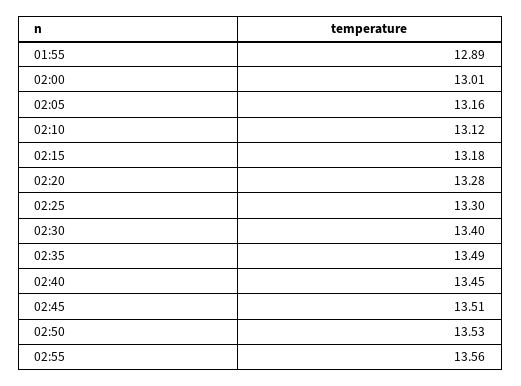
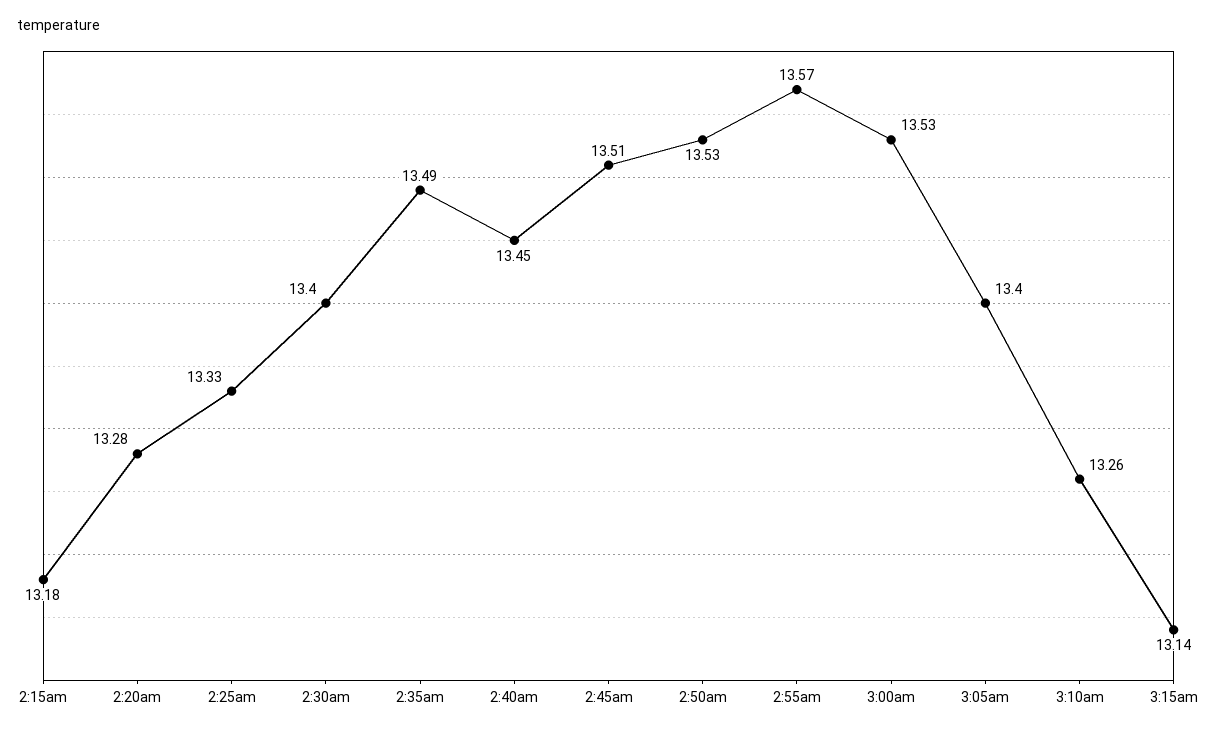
01:55: 12.89 -> none
02:00: 13.01 -> none
02:05: 13.16 -> none
02:10: 13.12 -> none
02:25: 13.3 -> 13.33
02:55: 13.56 -> 13.57
3:00am: none -> 13.53
3:05am: none -> 13.4
3:10am: none -> 13.26
3:15am: none -> 13.14

